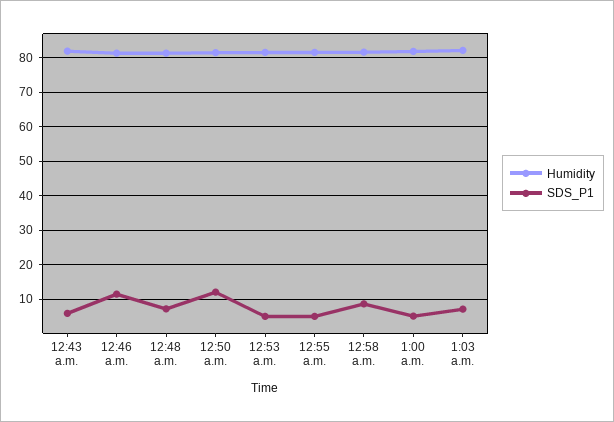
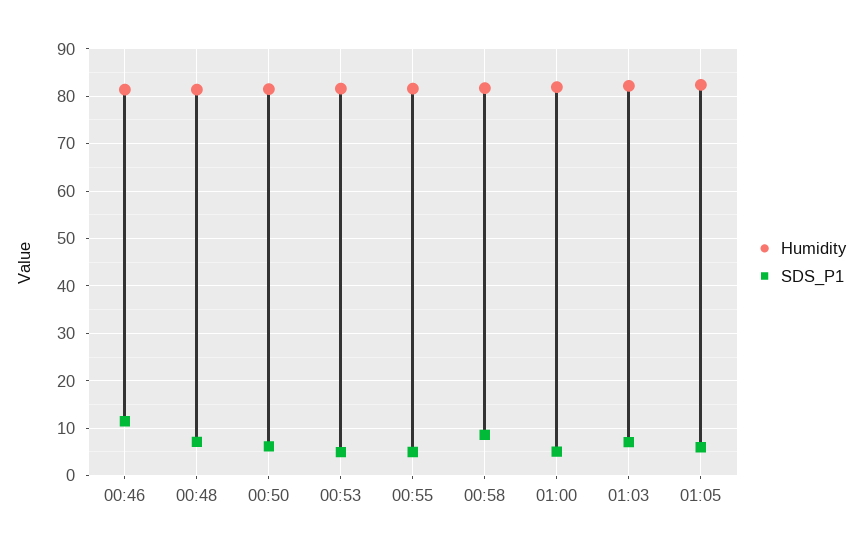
Humidity, 12:43 a.m.: 82 -> none
SDS_P1, 12:43 a.m.: 6 -> none
SDS_P1, 12:50 a.m.: 12 -> 6
Humidity, 01:05: none -> 82
SDS_P1, 01:05: none -> 6

